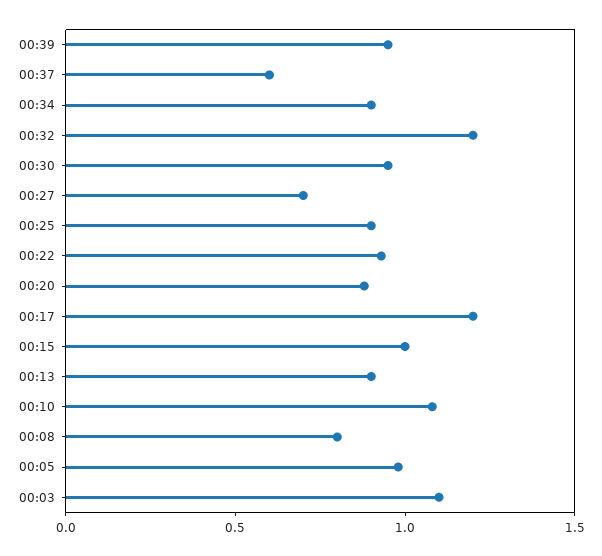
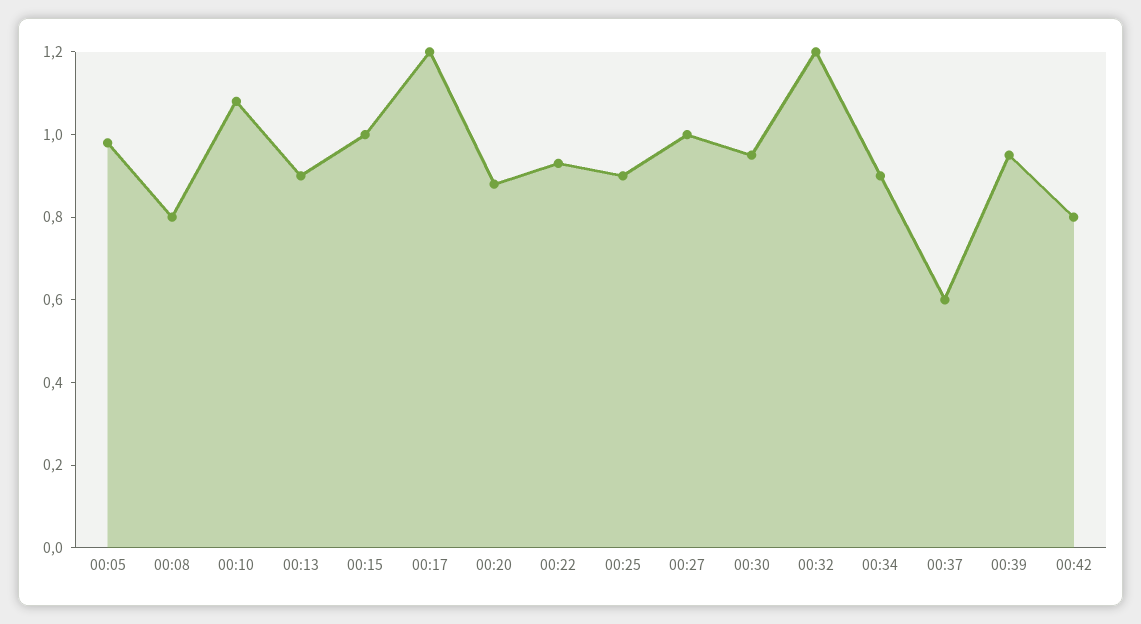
00:27: 0.7 -> 1
00:03: 1.1 -> none
00:42: none -> 0.8

